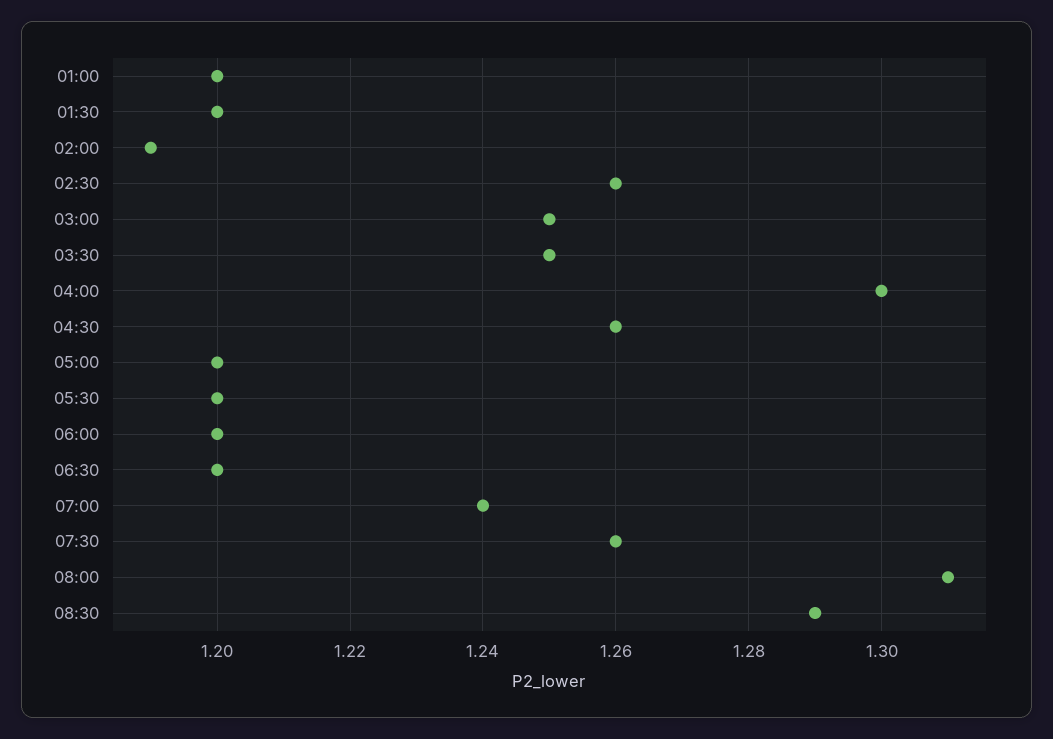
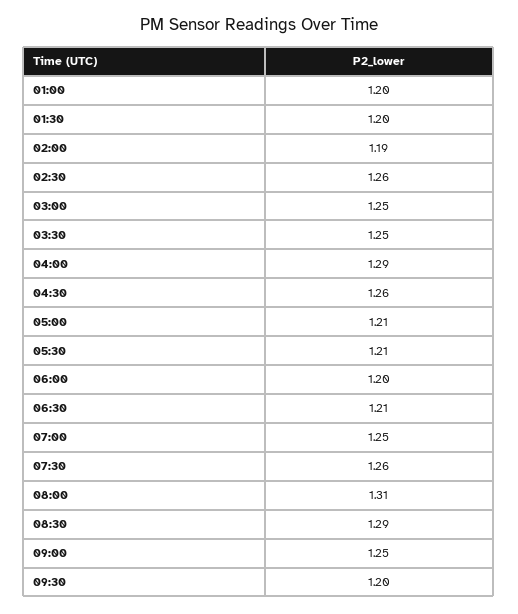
04:00: 1.3 -> 1.29
05:00: 1.2 -> 1.21
05:30: 1.2 -> 1.21
06:30: 1.2 -> 1.21
07:00: 1.24 -> 1.25
09:00: none -> 1.25
09:30: none -> 1.2

